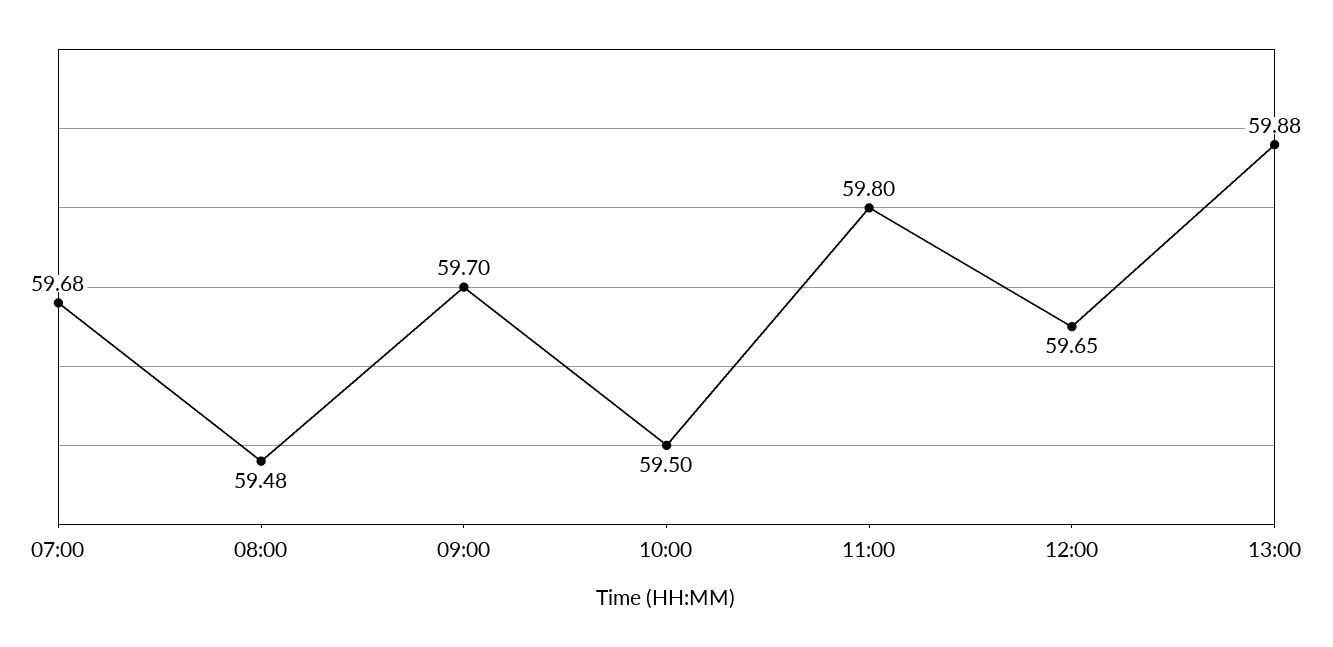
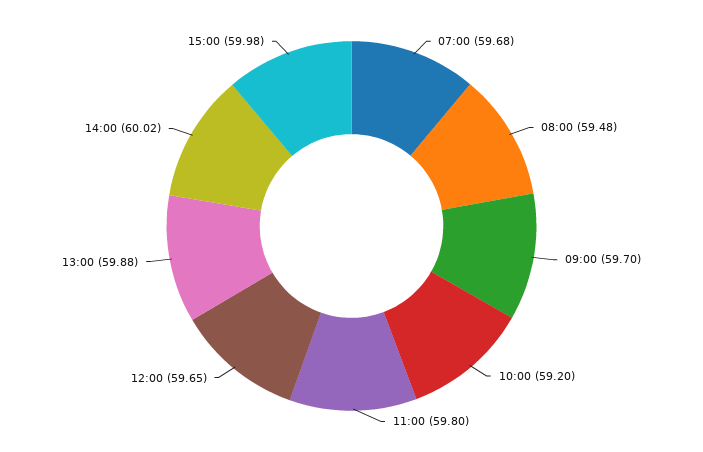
10:00: 59.5 -> 59.2
14:00: none -> 60.02
15:00: none -> 59.98

